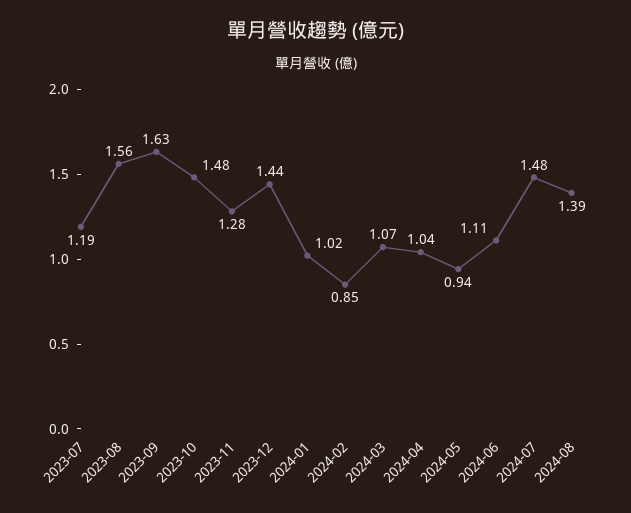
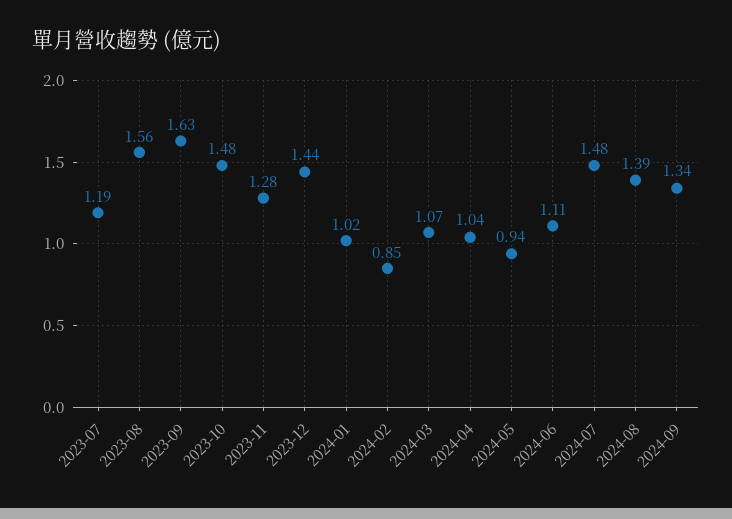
2024-09: none -> 1.34

